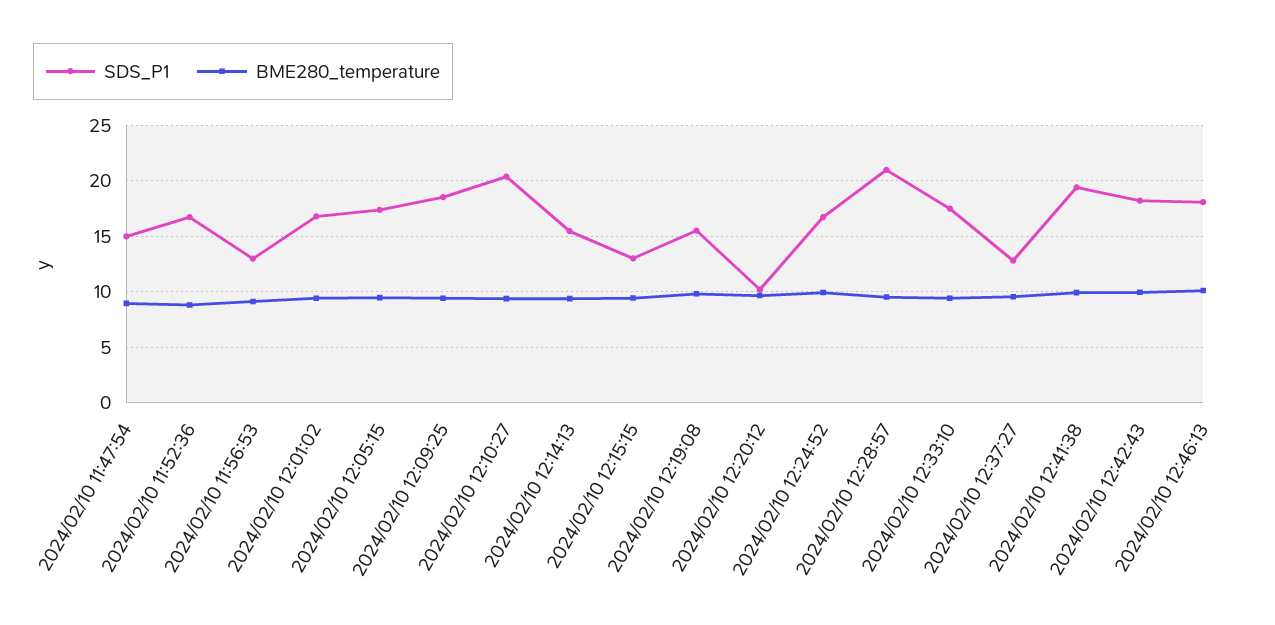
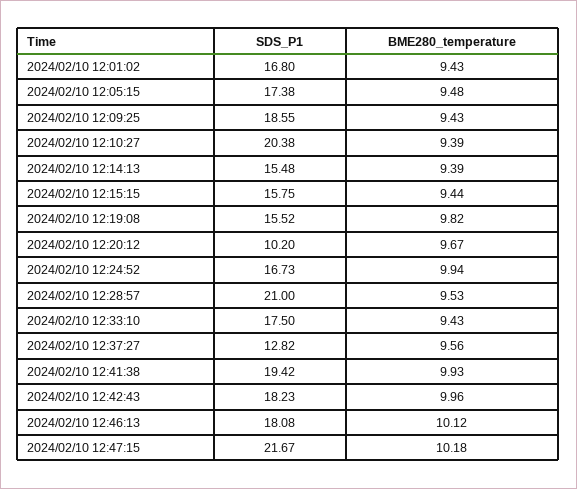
SDS_P1, 2024/02/10 11:47:54: 15 -> none
BME280_temperature, 2024/02/10 11:47:54: 9 -> none
SDS_P1, 2024/02/10 11:52:36: 17 -> none
BME280_temperature, 2024/02/10 11:52:36: 9 -> none
SDS_P1, 2024/02/10 11:56:53: 13 -> none
BME280_temperature, 2024/02/10 11:56:53: 9 -> none
SDS_P1, 2024/02/10 12:15:15: 13 -> 15.75
SDS_P1, 2024/02/10 12:47:15: none -> 21.67
BME280_temperature, 2024/02/10 12:47:15: none -> 10.18

